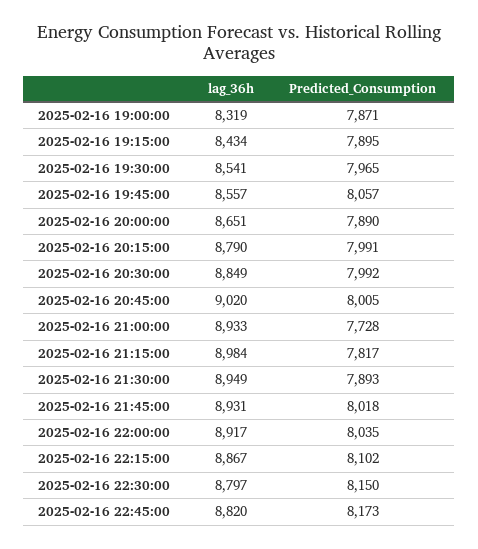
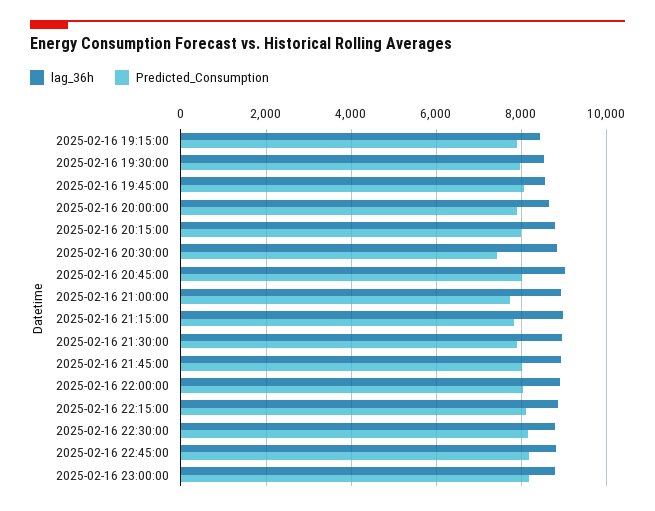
lag_36h, 2025-02-16 19:00:00: 8319 -> none
Predicted_Consumption, 2025-02-16 19:00:00: 7871 -> none
Predicted_Consumption, 2025-02-16 20:30:00: 7992 -> 7400
lag_36h, 2025-02-16 23:00:00: none -> 8800
Predicted_Consumption, 2025-02-16 23:00:00: none -> 8200

